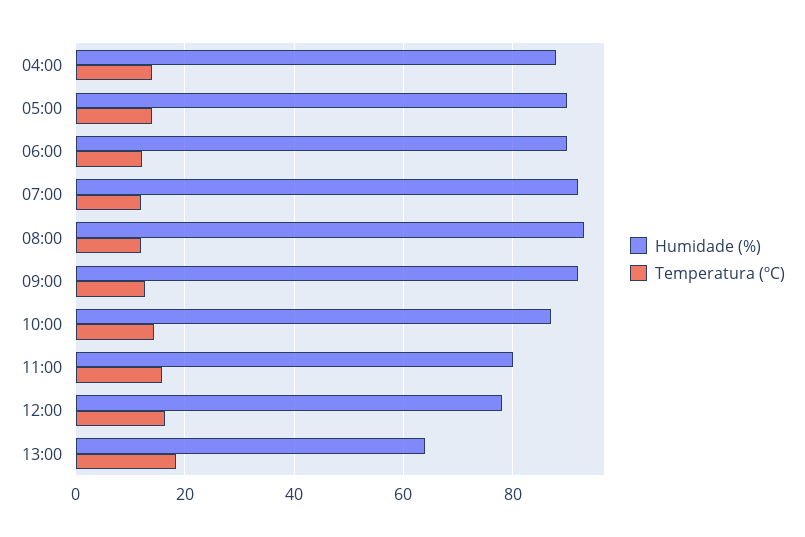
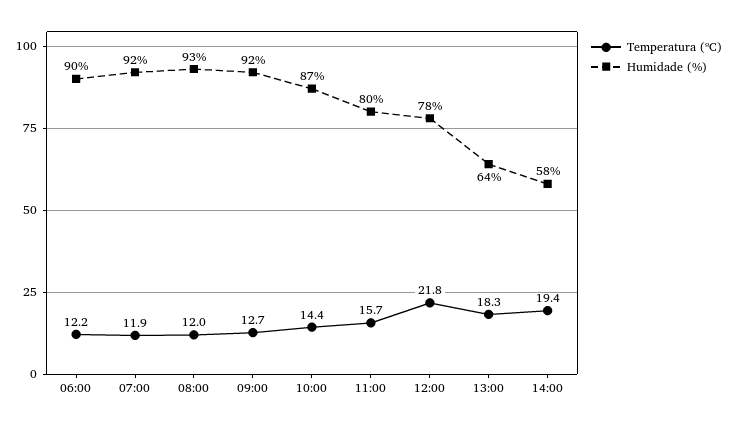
Humidade (%), 04:00: 88 -> none
Temperatura (ºC), 04:00: 14 -> none
Humidade (%), 05:00: 90 -> none
Temperatura (ºC), 05:00: 14 -> none
Temperatura (ºC), 12:00: 16 -> 21.8
Temperatura (ºC), 14:00: none -> 19.4
Humidade (%), 14:00: none -> 58

